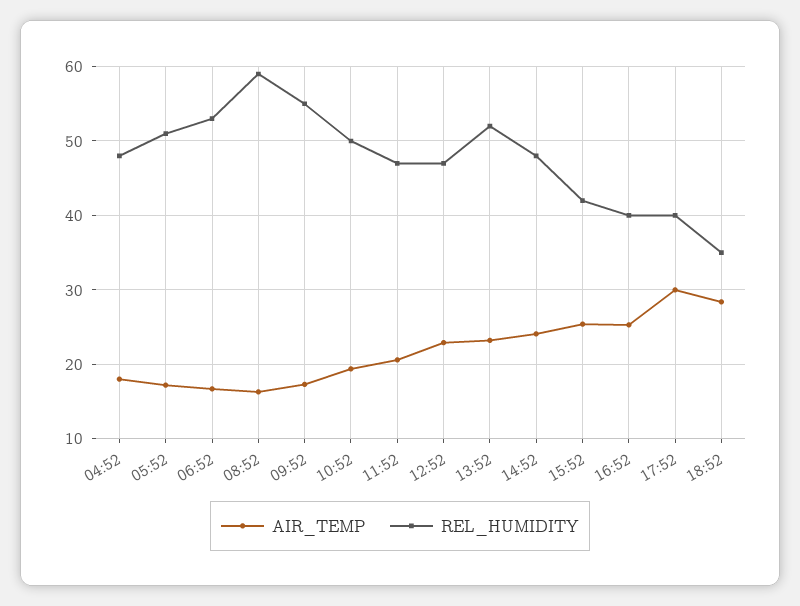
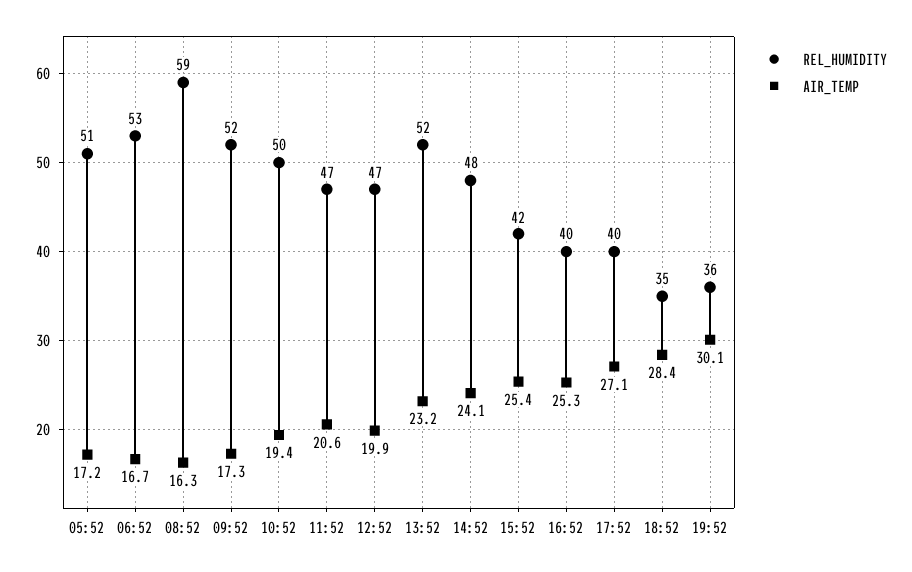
AIR_TEMP, 04:52: 18 -> none
REL_HUMIDITY, 04:52: 48 -> none
REL_HUMIDITY, 09:52: 55 -> 52
AIR_TEMP, 12:52: 23 -> 19.9
AIR_TEMP, 17:52: 30 -> 27.1
REL_HUMIDITY, 19:52: none -> 36
AIR_TEMP, 19:52: none -> 30.1

